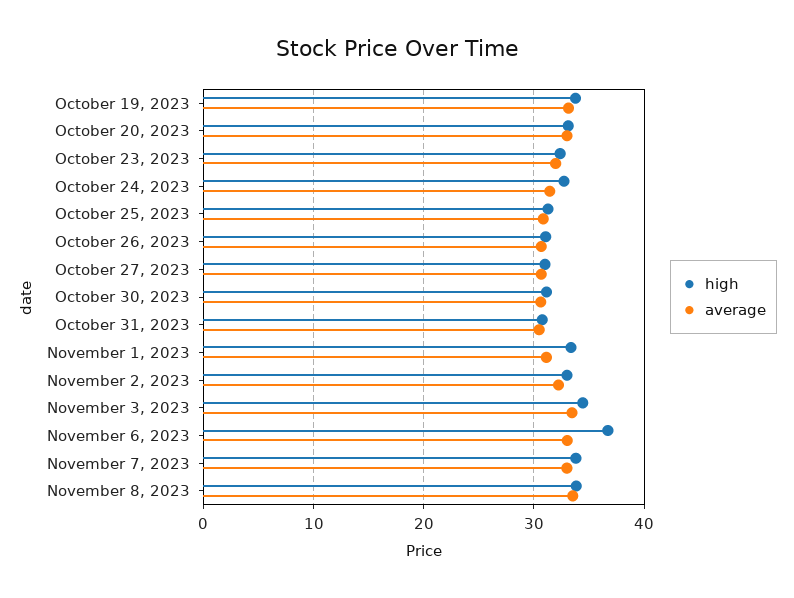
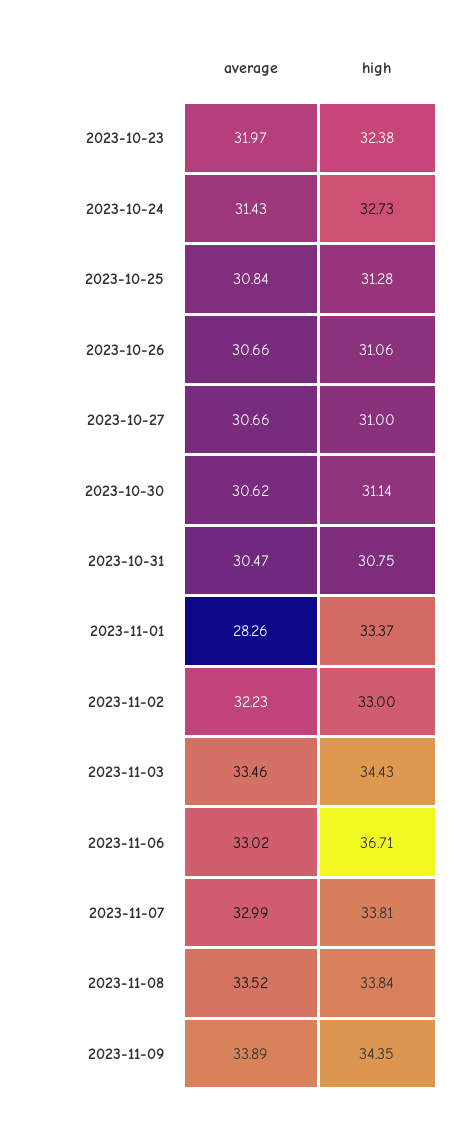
high, October 19, 2023: 34 -> none
average, October 19, 2023: 33 -> none
high, October 20, 2023: 33 -> none
average, October 20, 2023: 33 -> none
average, November 1, 2023: 31 -> 28.26
average, 2023-11-09: none -> 33.89
high, 2023-11-09: none -> 34.35

